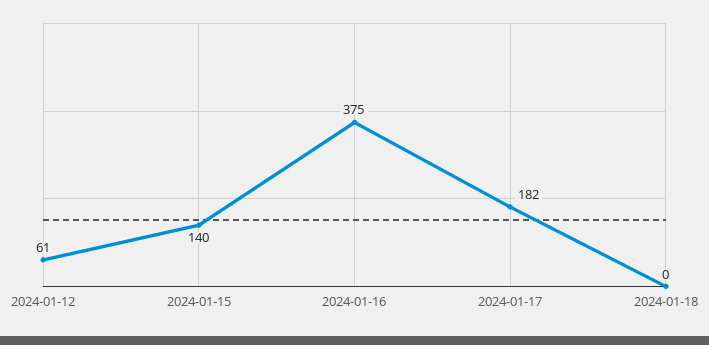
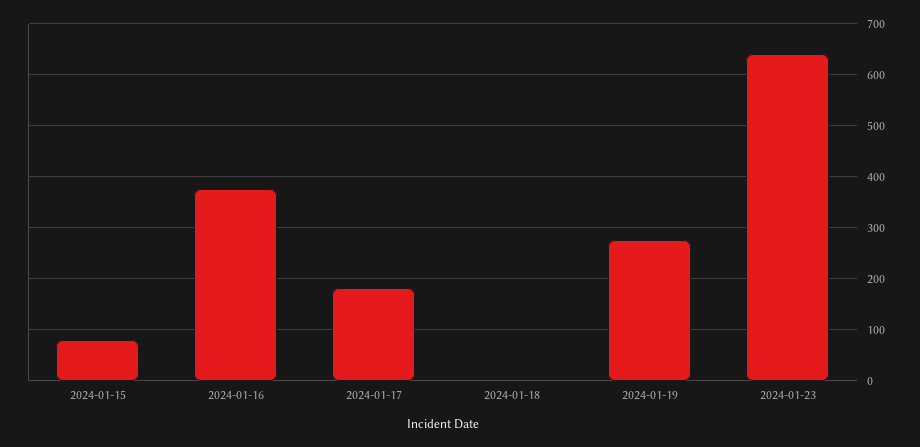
2024-01-12: 61 -> none
2024-01-15: 140 -> 80
2024-01-19: none -> 280
2024-01-23: none -> 640

